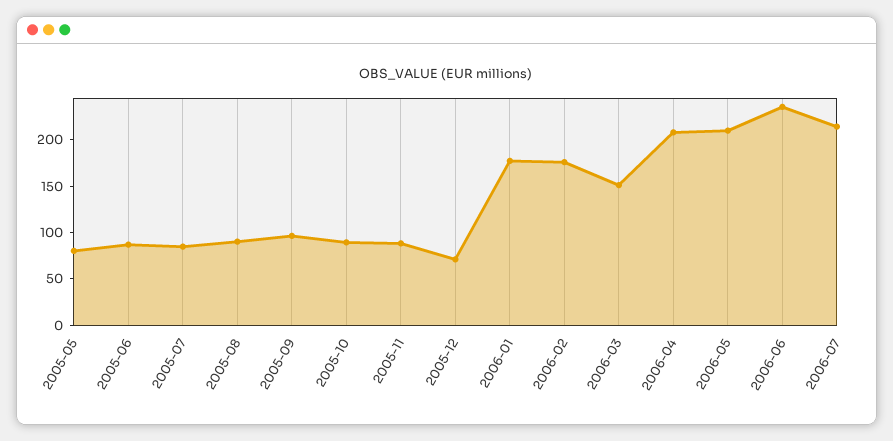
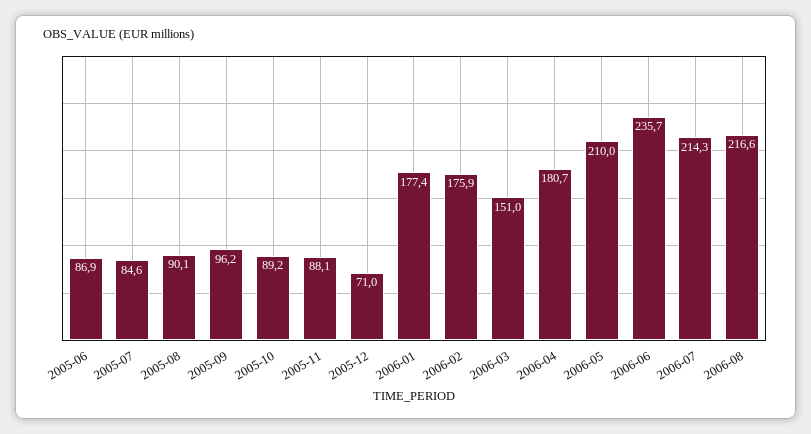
2005-05: 80 -> none
2006-04: 210 -> 180.7
2006-08: none -> 216.6

